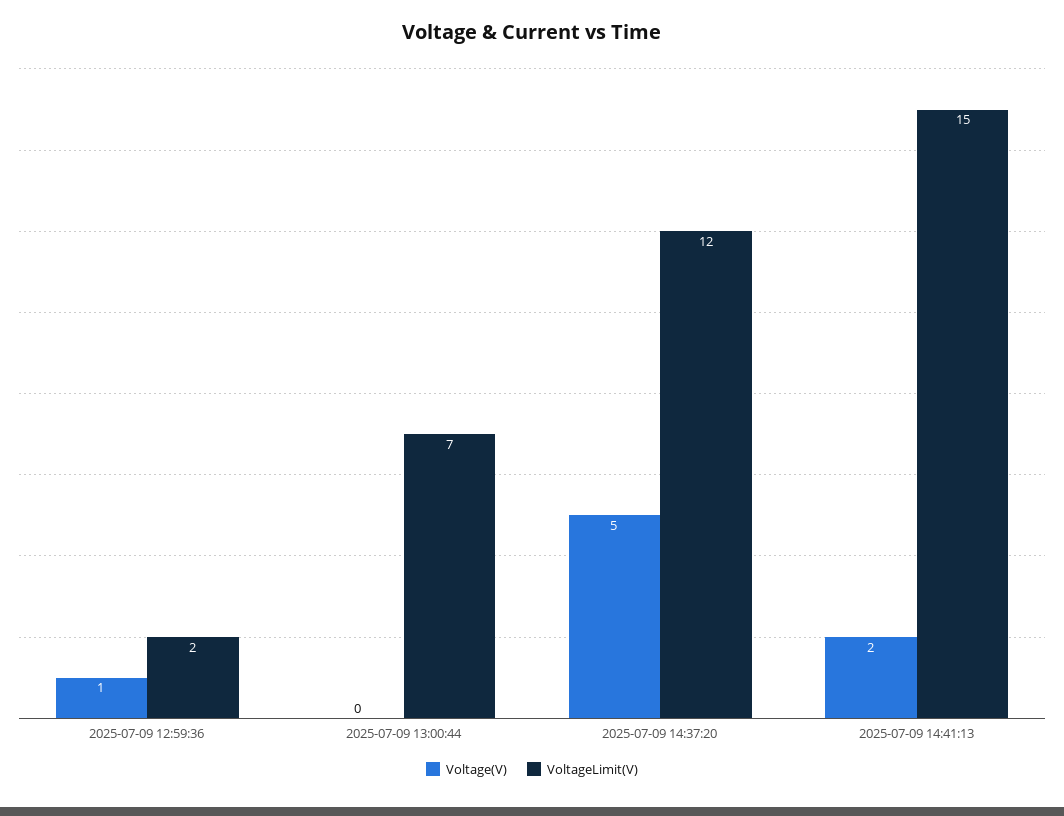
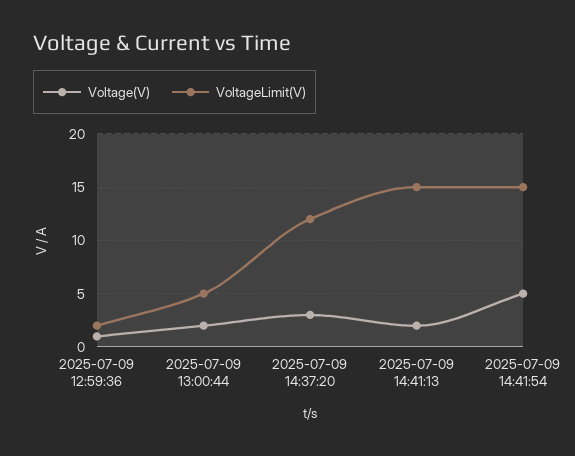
Voltage(V), 2025-07-09 13:00:44: 0 -> 2
VoltageLimit(V), 2025-07-09 13:00:44: 7 -> 5
Voltage(V), 2025-07-09 14:37:20: 5 -> 3
Voltage(V), 2025-07-09 14:41:54: none -> 5
VoltageLimit(V), 2025-07-09 14:41:54: none -> 15

